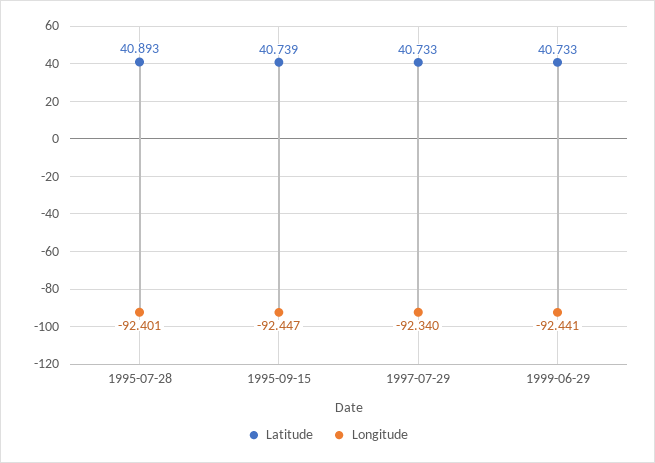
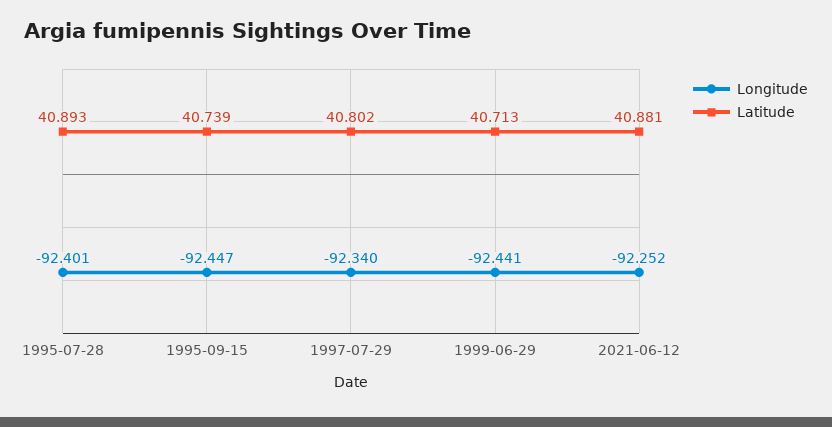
Latitude, 1997-07-29: 40.733 -> 40.802
Latitude, 1999-06-29: 40.733 -> 40.713
Longitude, 2021-06-12: none -> -92.252
Latitude, 2021-06-12: none -> 40.881

